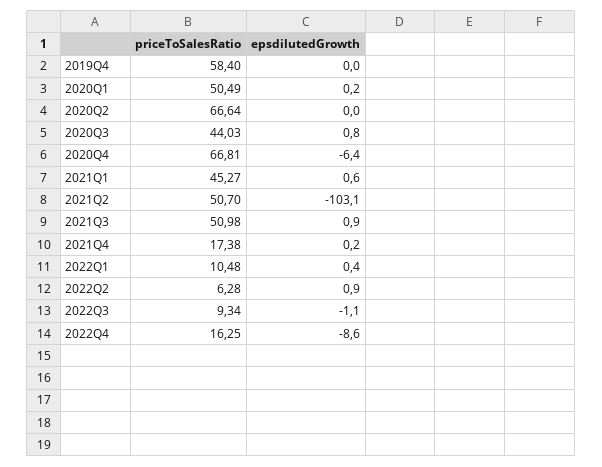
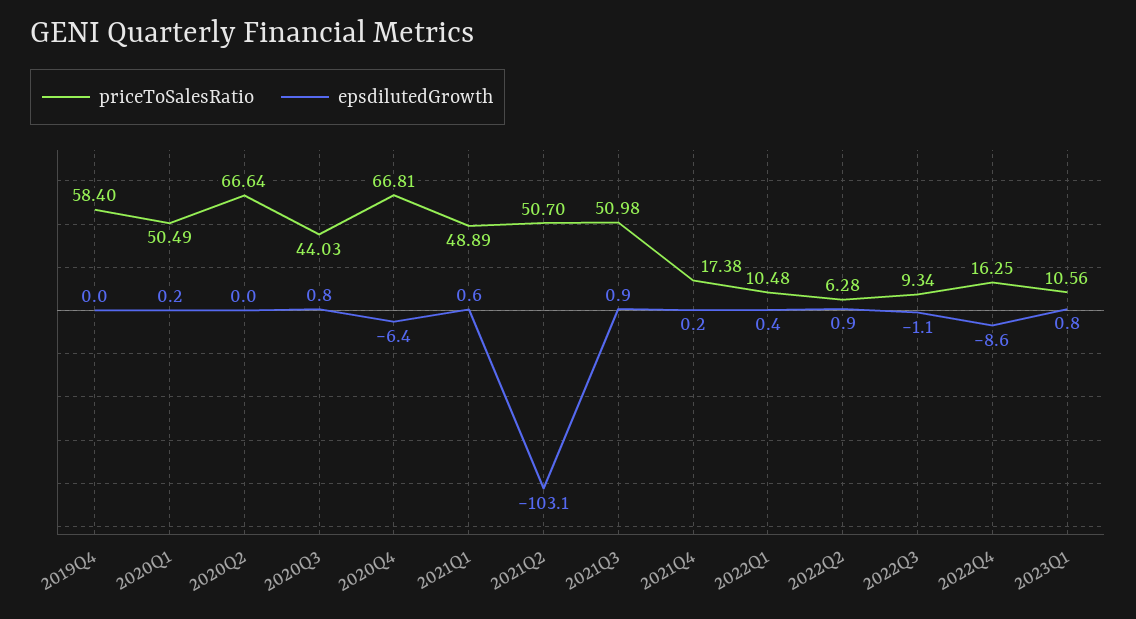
priceToSalesRatio, 2021Q1: 45.27 -> 48.89
priceToSalesRatio, 2023Q1: none -> 10.56
epsdilutedGrowth, 2023Q1: none -> 0.8

